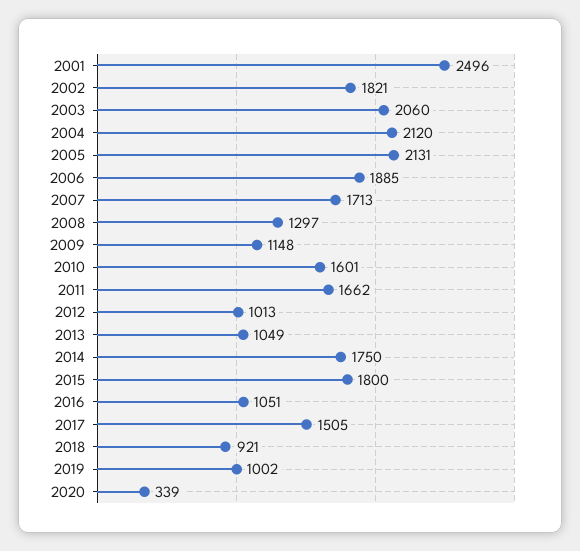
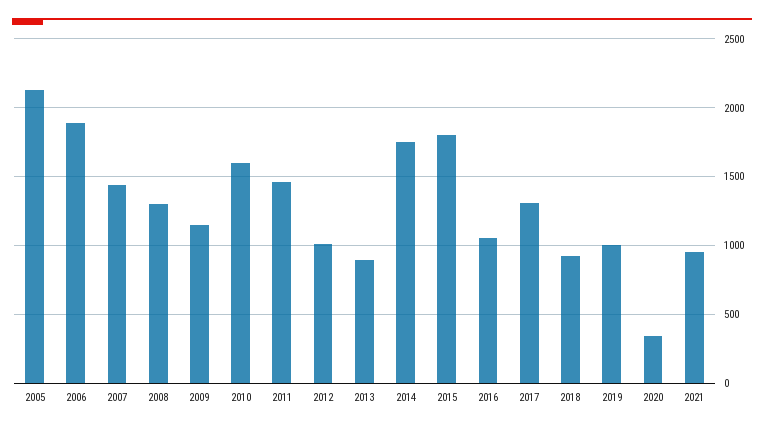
2001: 2496 -> none
2002: 1821 -> none
2003: 2060 -> none
2004: 2120 -> none
2007: 1713 -> 1450
2011: 1662 -> 1450
2013: 1049 -> 900
2017: 1505 -> 1300
2021: none -> 950

